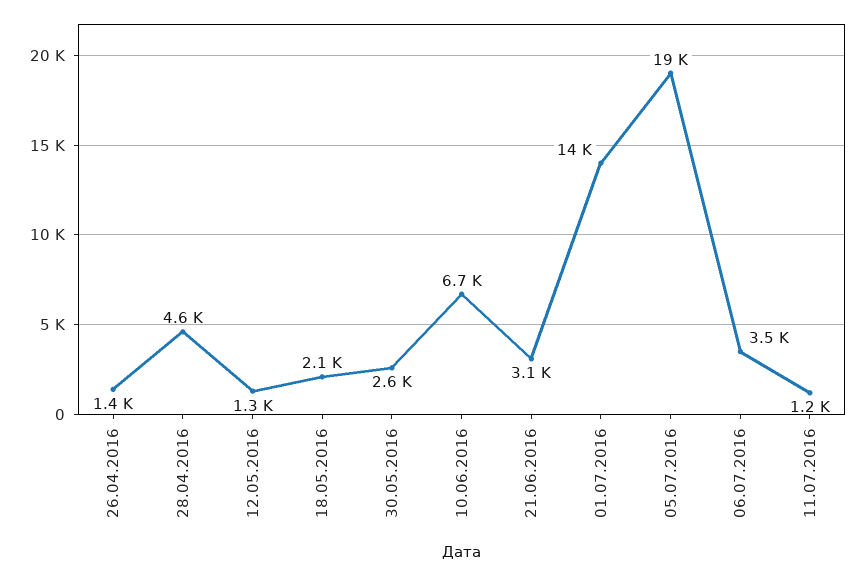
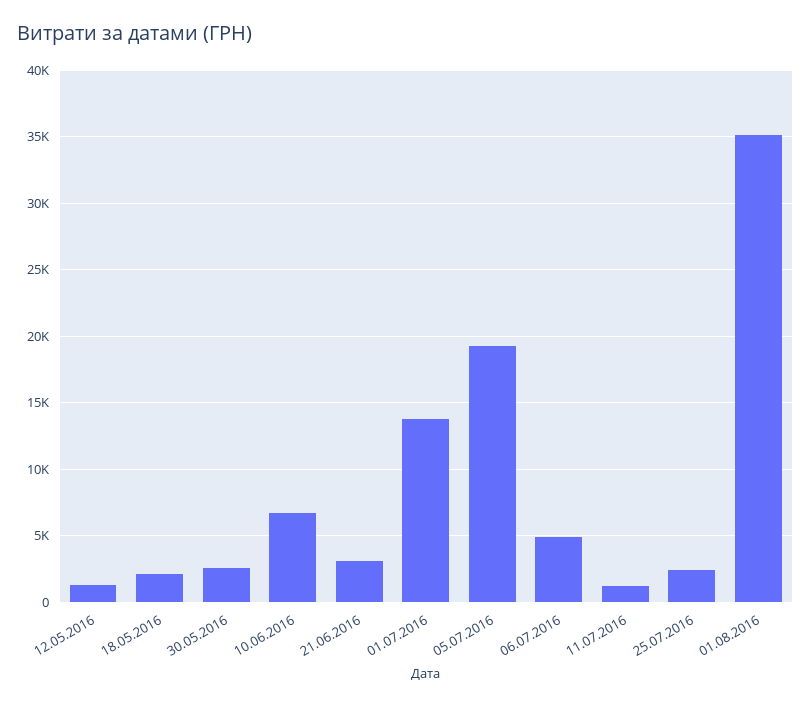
26.04.2016: 1400 -> none
28.04.2016: 4600 -> none
06.07.2016: 3500 -> 5000
25.07.2016: none -> 2500
01.08.2016: none -> 35000

